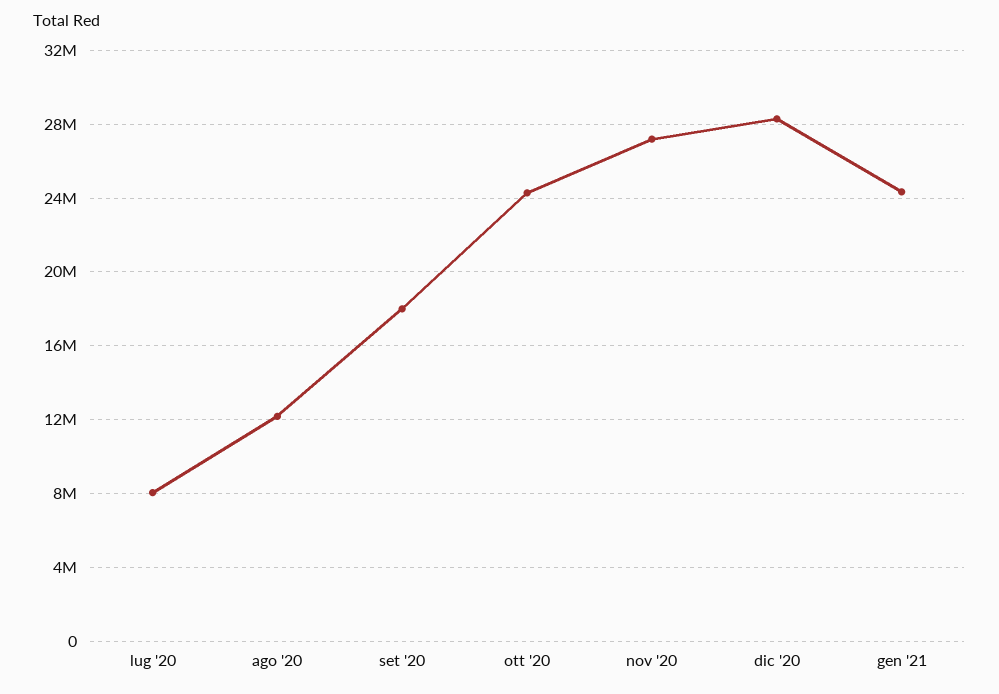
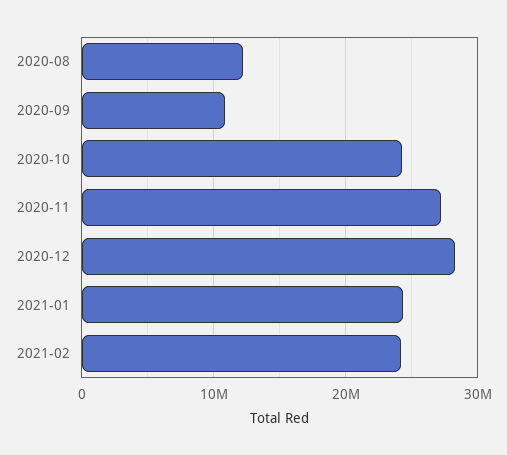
lug '20: 8000000 -> none
set '20: 18000000 -> 11000000
2021-02: none -> 24000000

